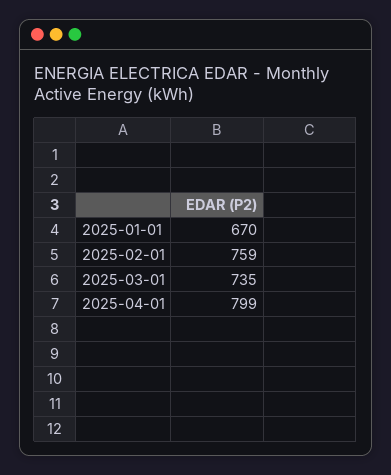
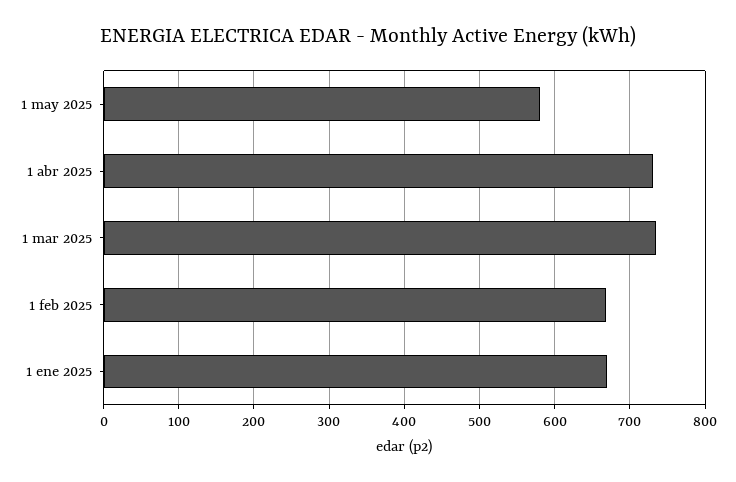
2025-02-01: 759 -> 670
2025-04-01: 799 -> 730
1 may 2025: none -> 580

